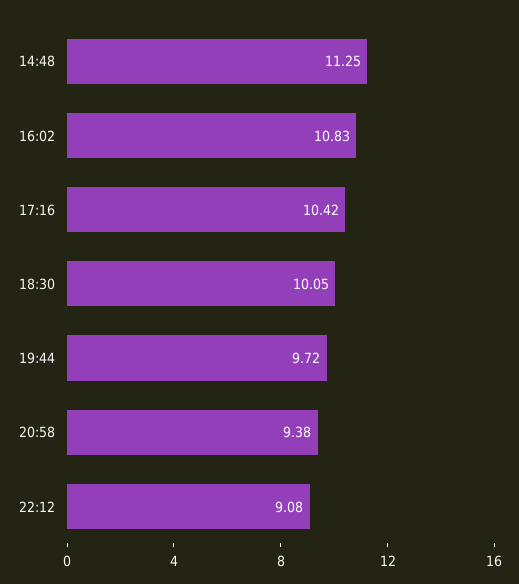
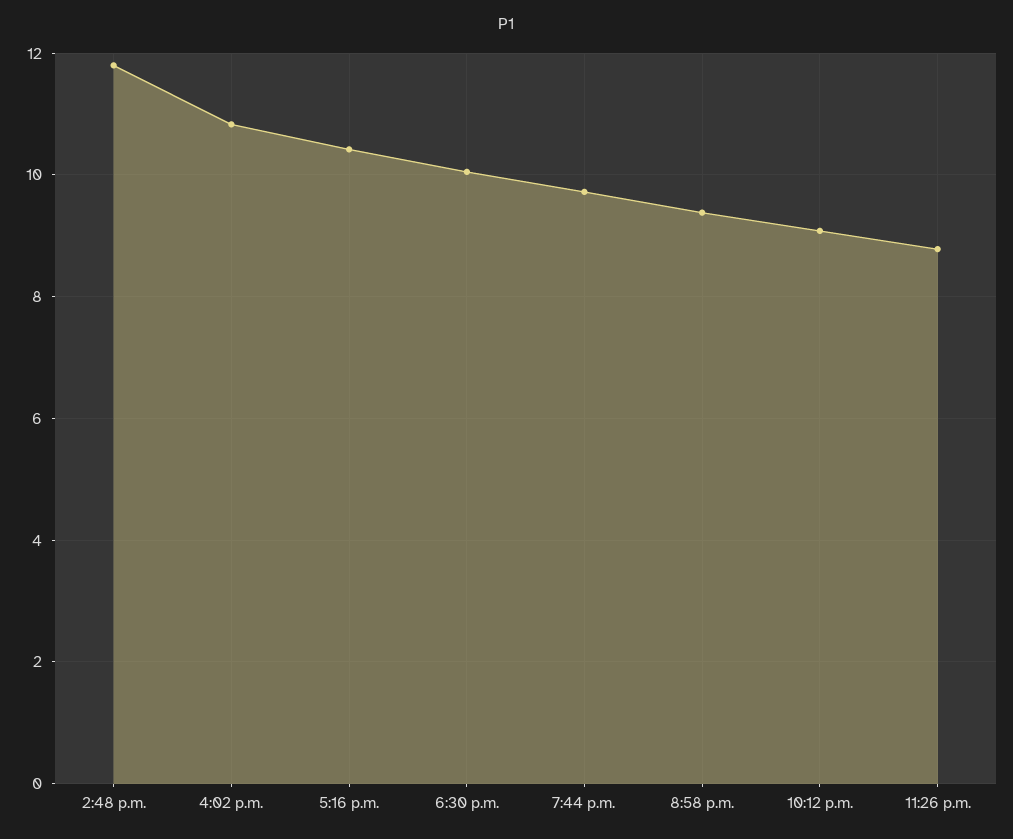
14:48: 11.25 -> 11.8
11:26 p.m.: none -> 8.8

